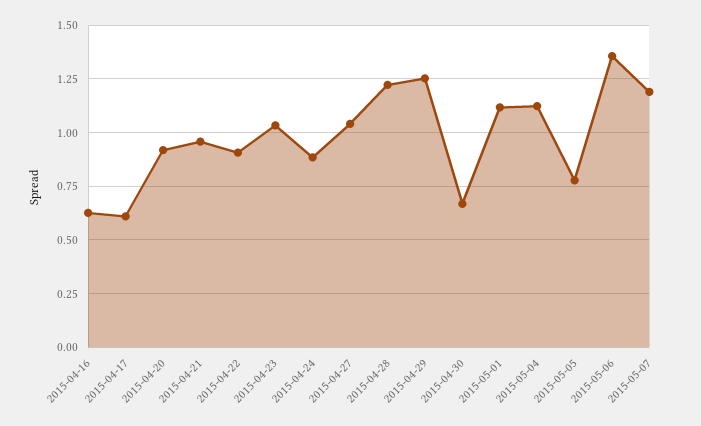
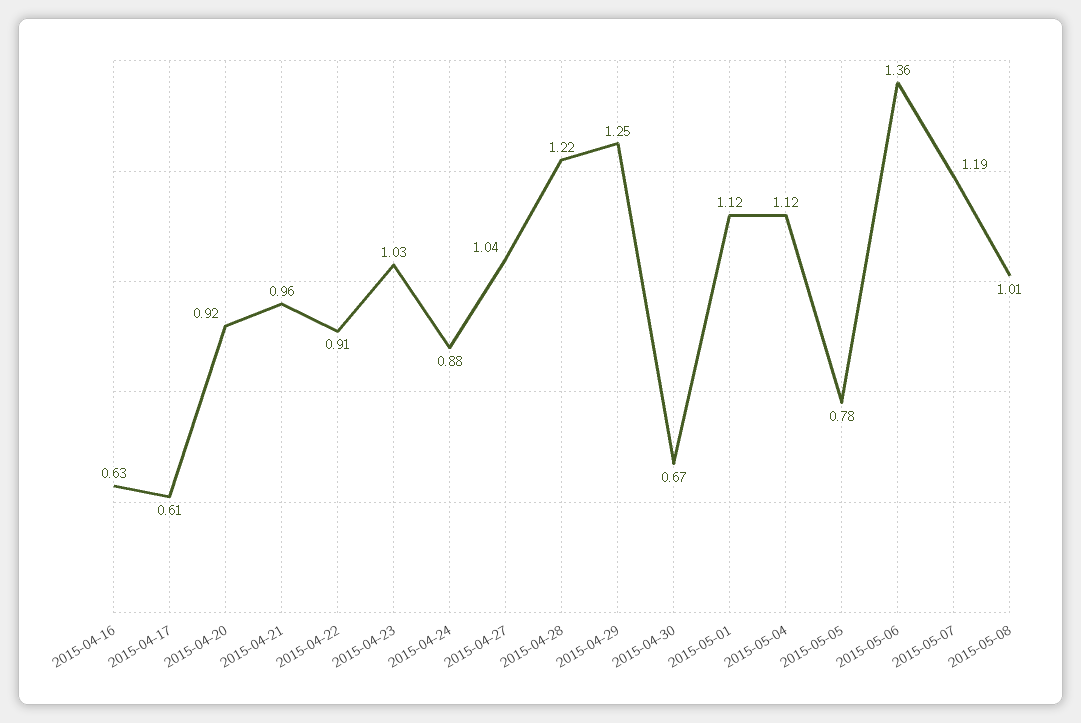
2015-05-08: none -> 1.01

